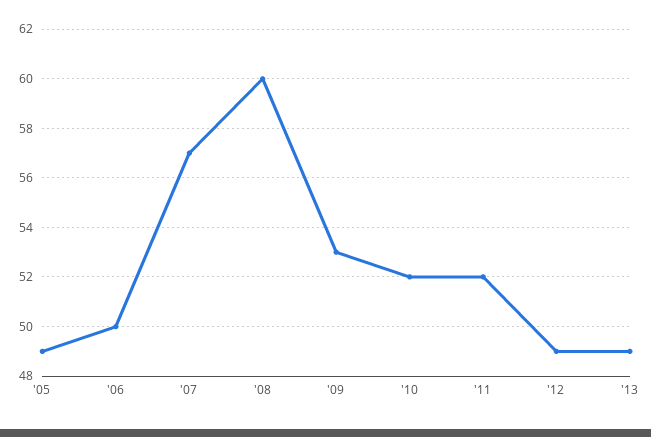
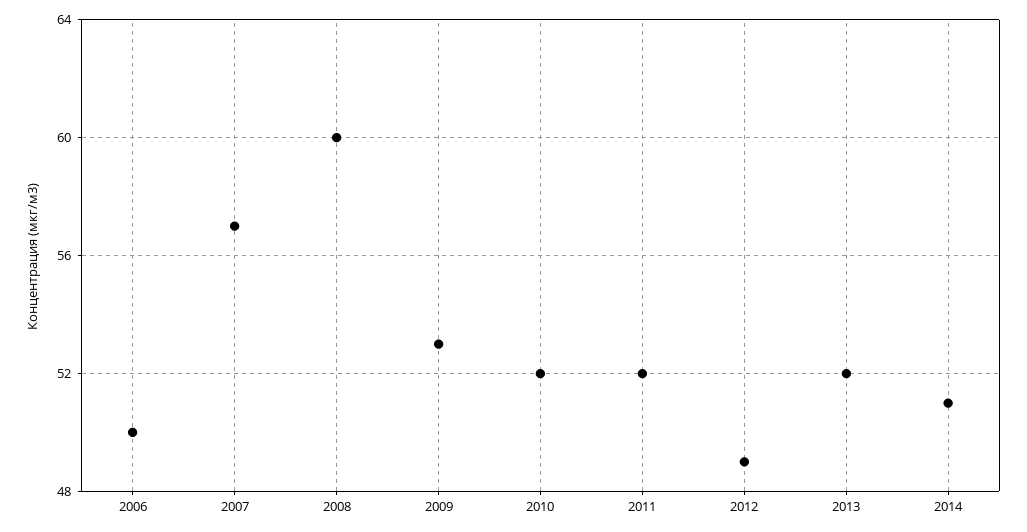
'05: 49 -> none
'13: 49 -> 52
2014: none -> 51

